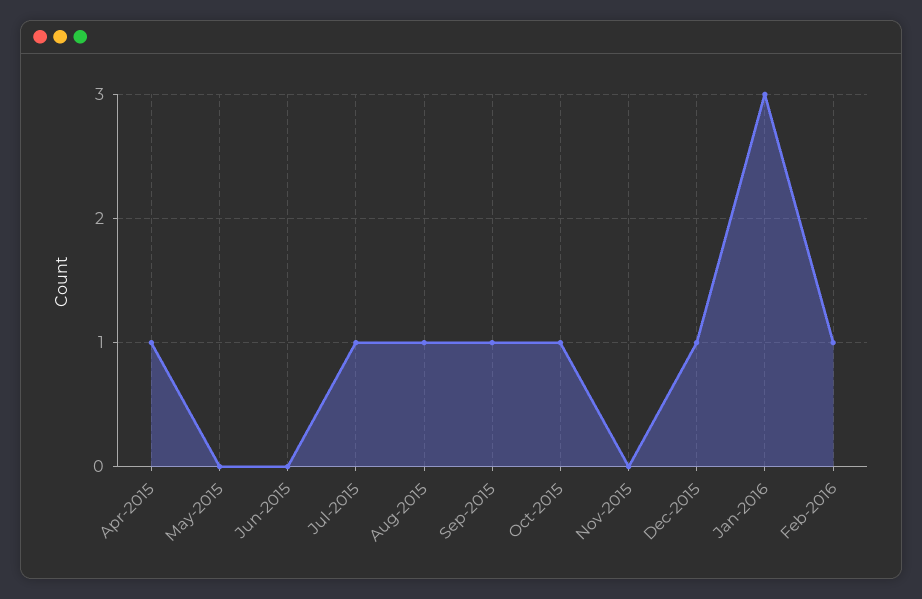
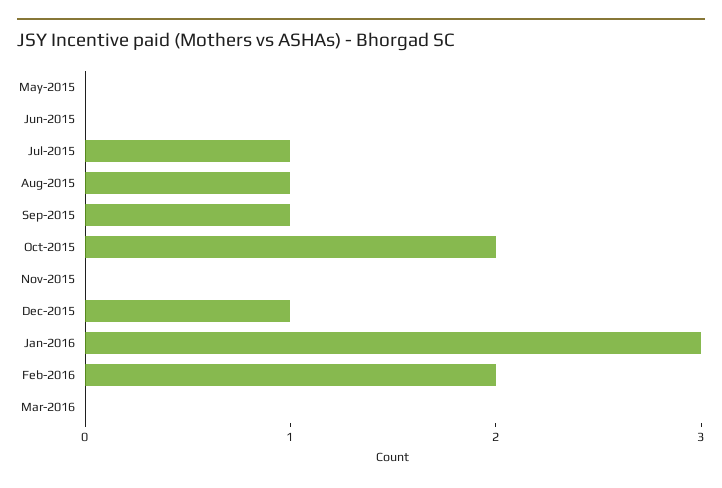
Apr-2015: 1 -> none
Oct-2015: 1 -> 2
Feb-2016: 1 -> 2
Mar-2016: none -> 0

